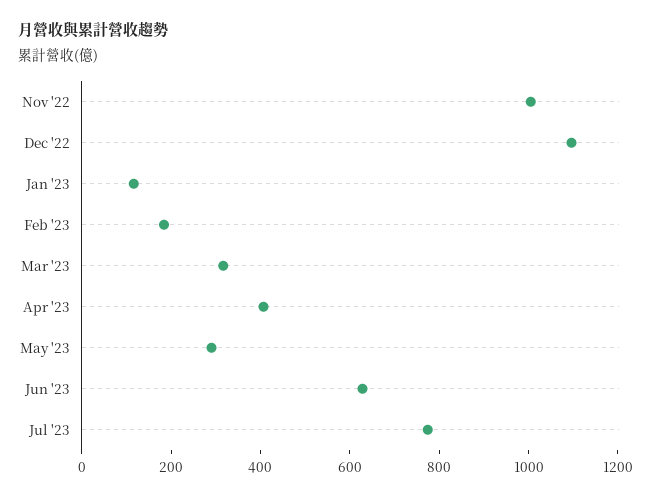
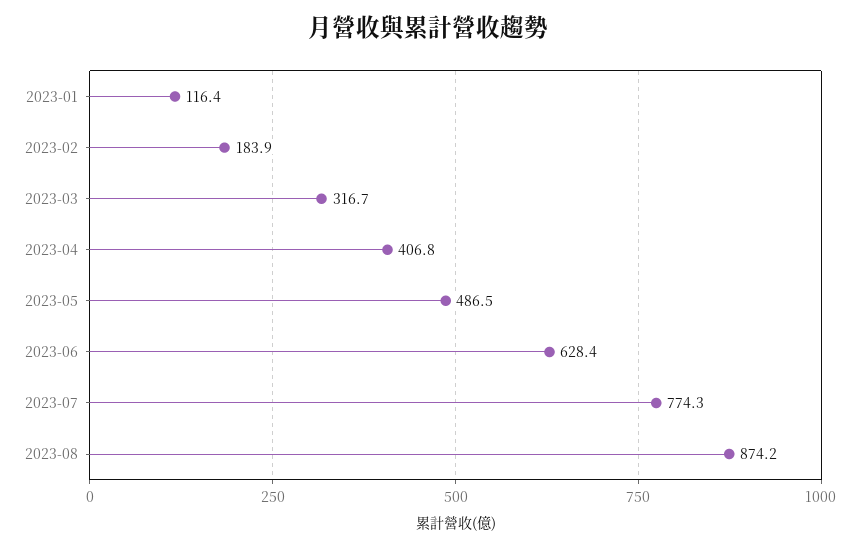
Nov '22: 1000 -> none
Dec '22: 1100 -> none
May '23: 300 -> 486.5
2023-08: none -> 874.2

